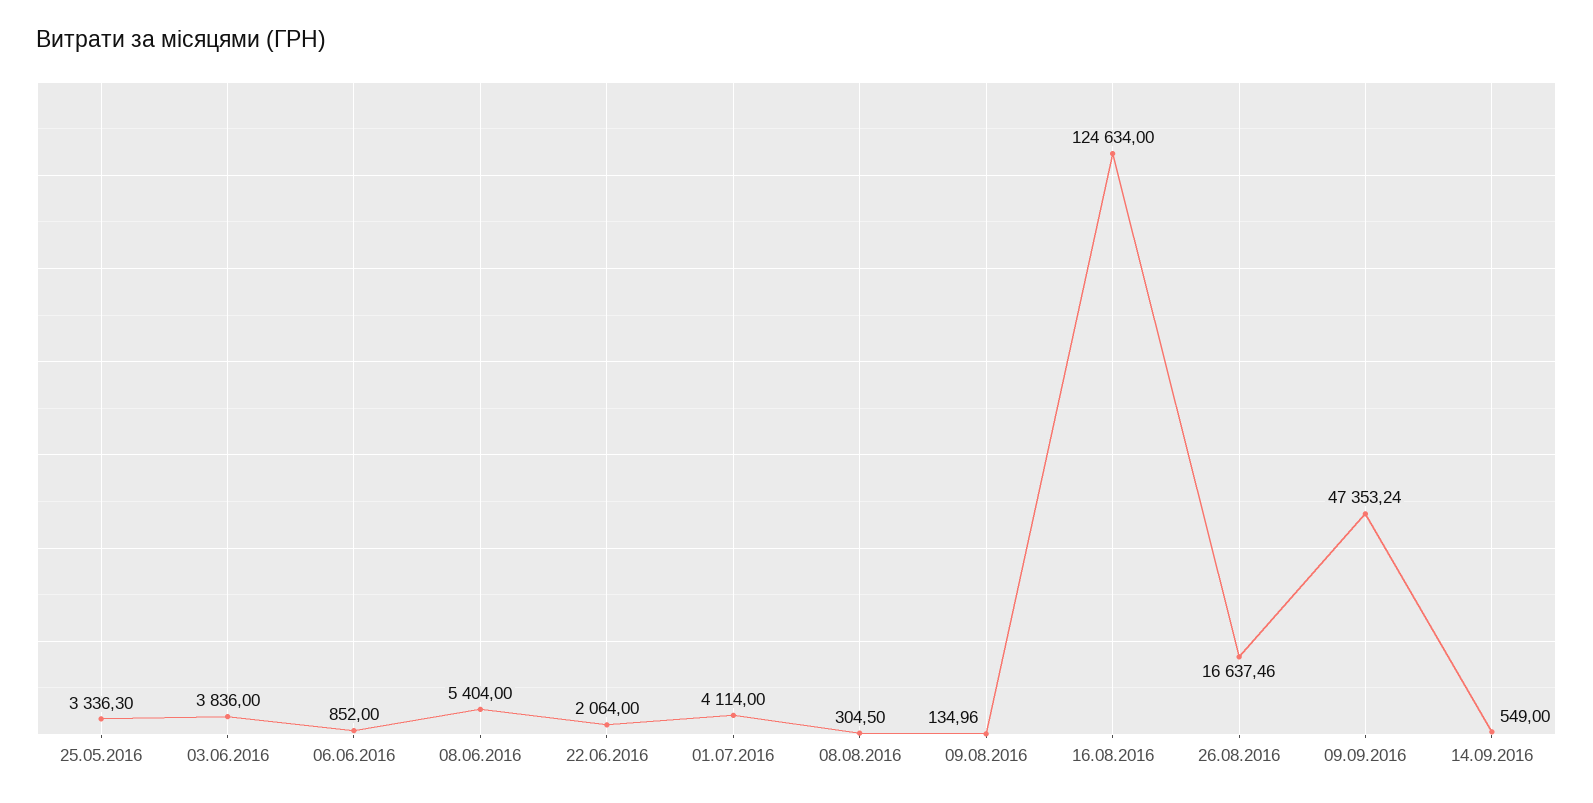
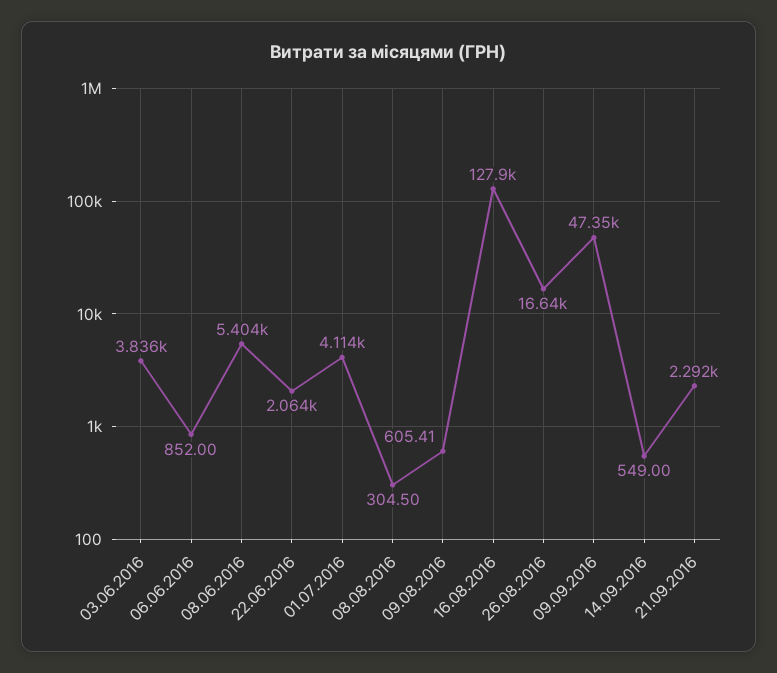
25.05.2016: 3336.3 -> none
09.08.2016: 134.96 -> 605.41
16.08.2016: 124634 -> 127900
21.09.2016: none -> 2292

